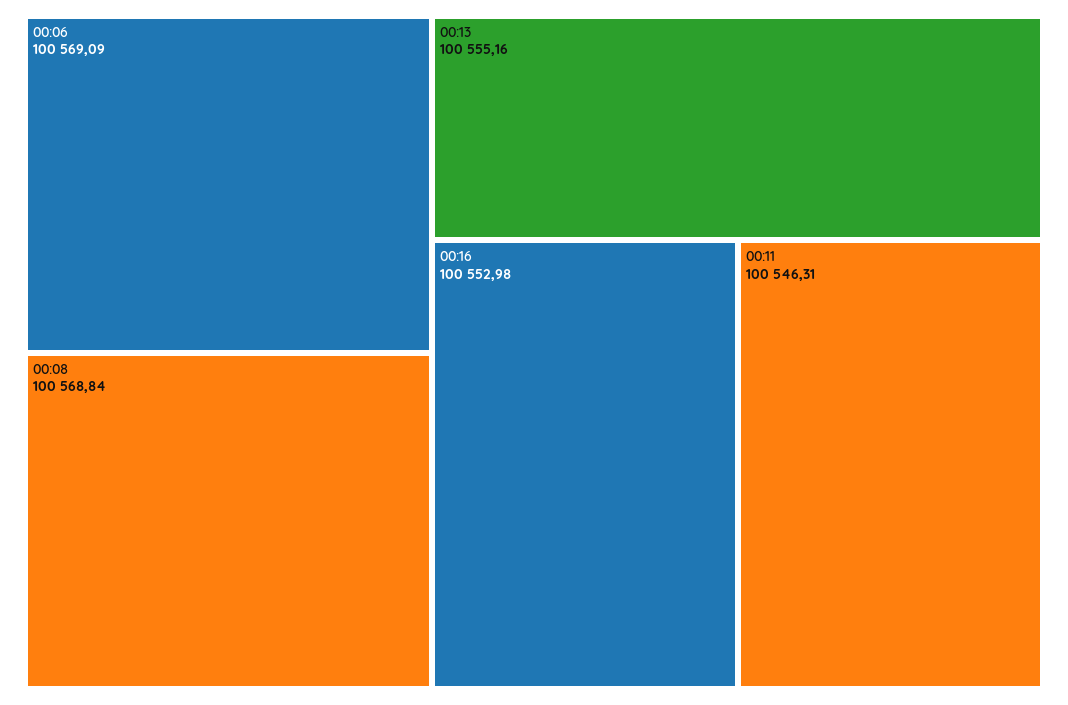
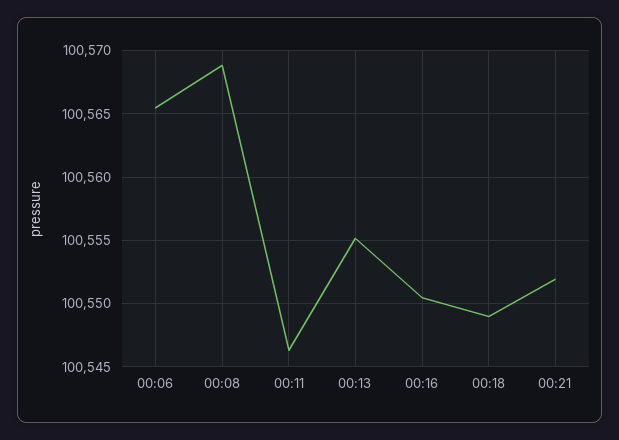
00:06: 100569.09 -> 100565.5
00:16: 100552.98 -> 100550.5
00:18: none -> 100549
00:21: none -> 100552

